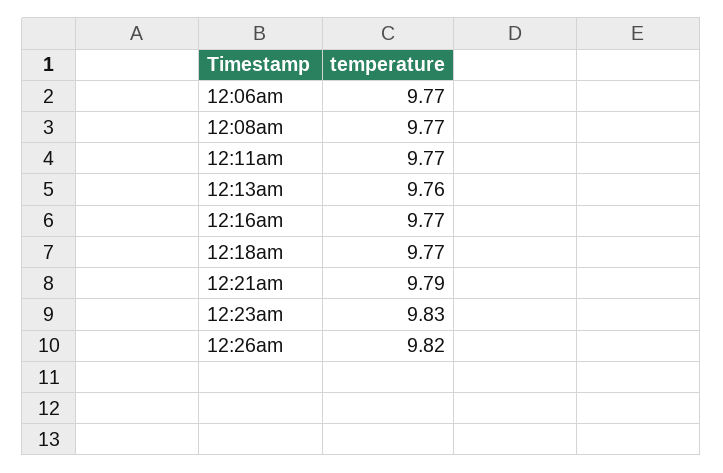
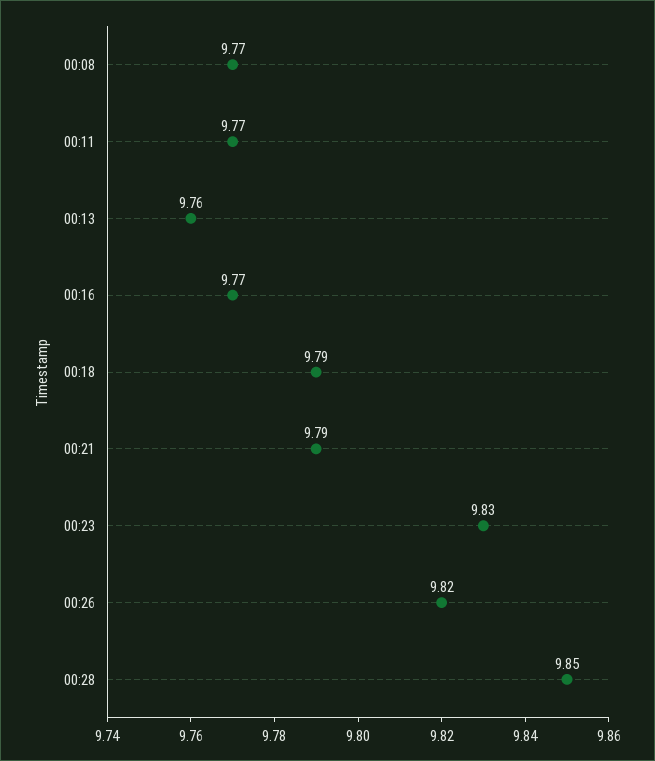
12:06am: 9.77 -> none
12:18am: 9.77 -> 9.79
00:28: none -> 9.85

